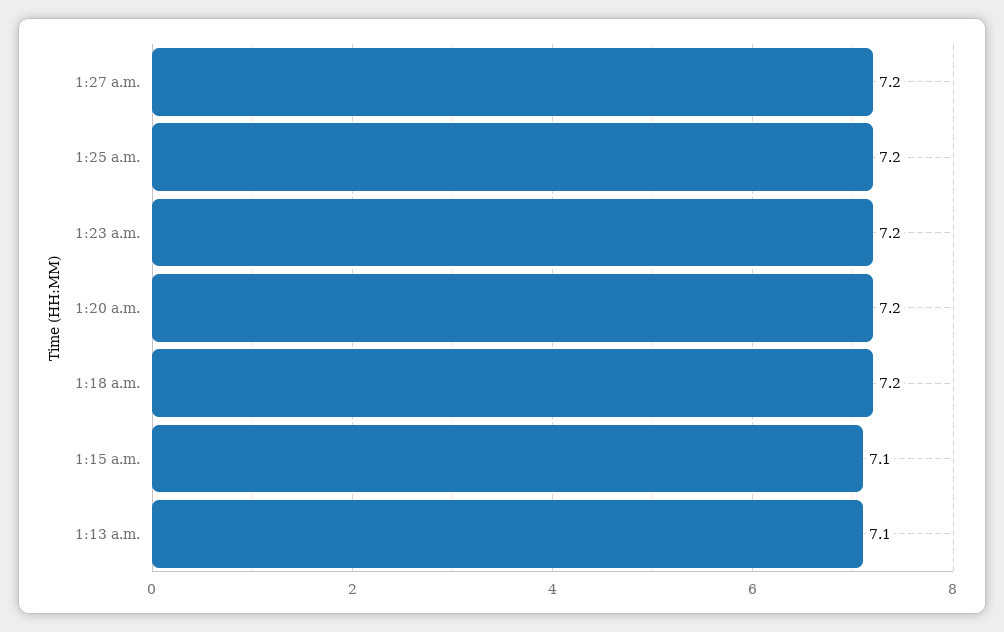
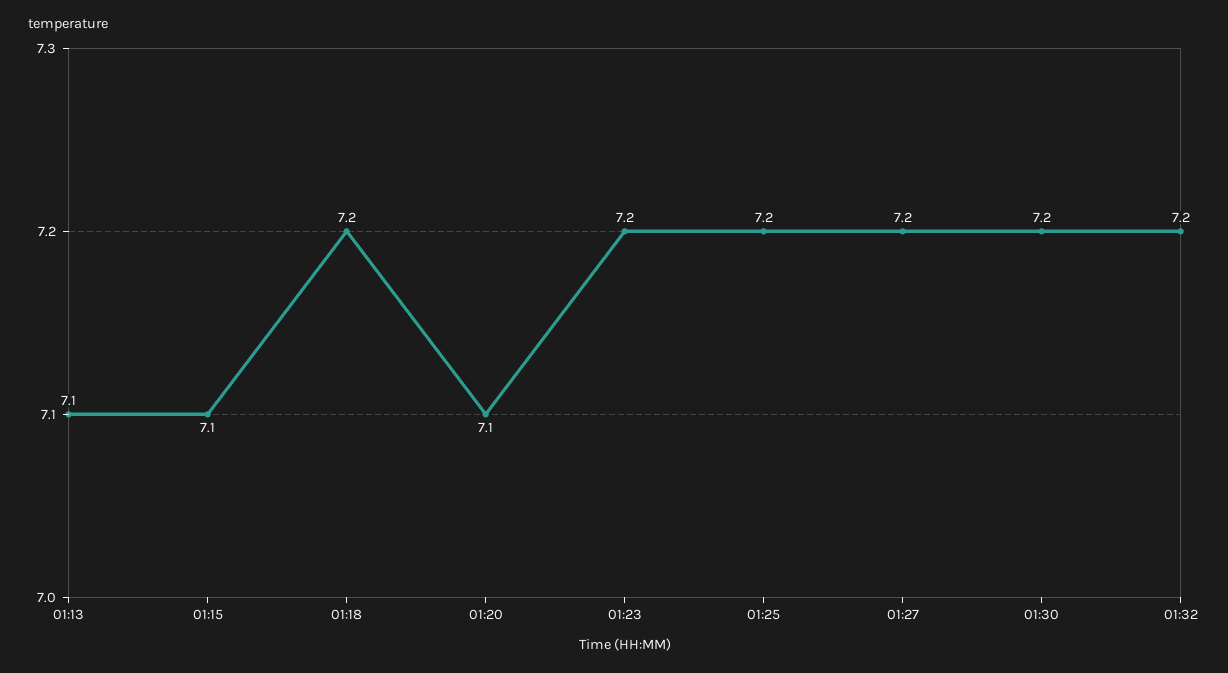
1:20 a.m.: 7.2 -> 7.1
01:30: none -> 7.2
01:32: none -> 7.2

